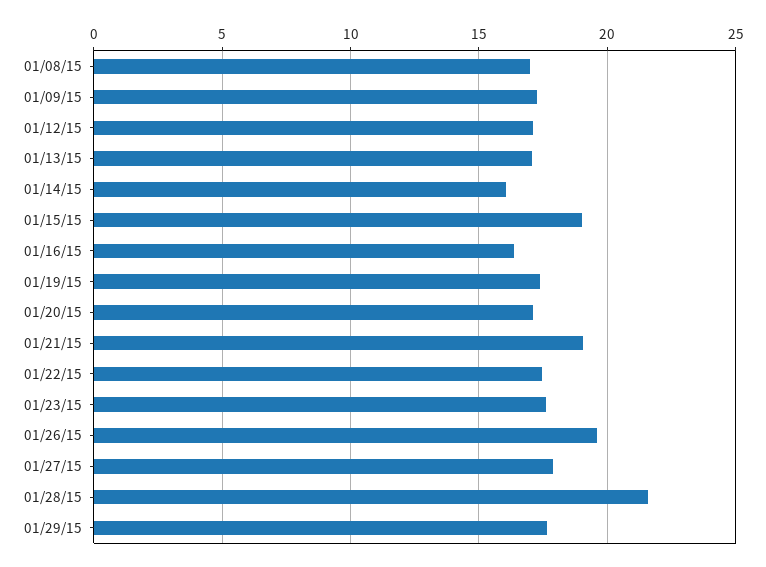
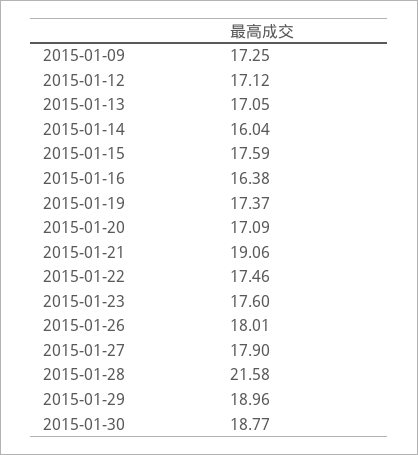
01/08/15: 17 -> none
01/15/15: 19 -> 17.59
01/26/15: 19.5 -> 18.01
01/29/15: 17.5 -> 18.96
2015-01-30: none -> 18.77

